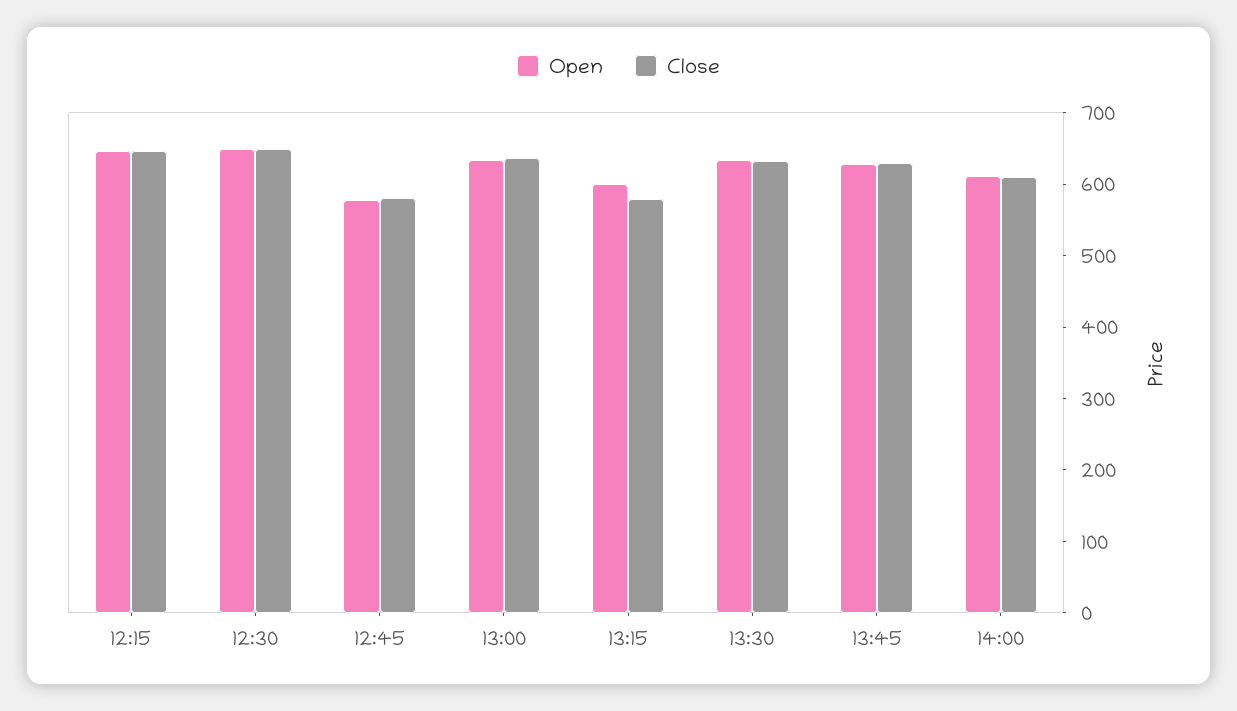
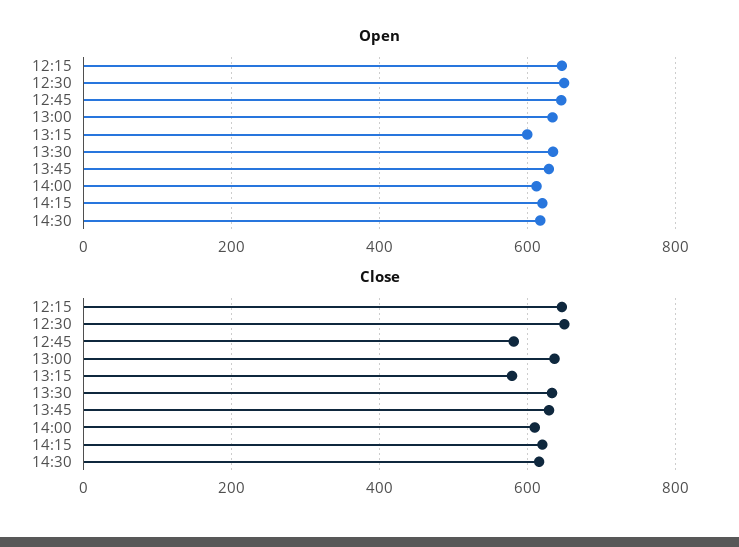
Open, 12:45: 580 -> 640
Open, 14:15: none -> 620
Open, 14:30: none -> 620
Close, 14:15: none -> 620
Close, 14:30: none -> 620

